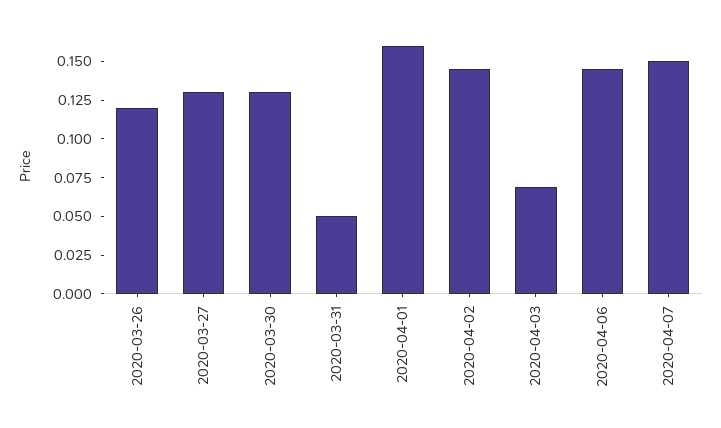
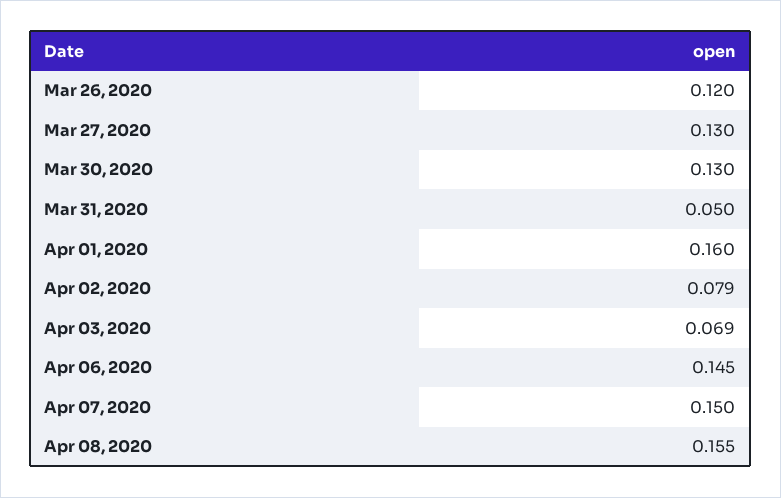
2020-04-02: 0.15 -> 0.079
Apr 08, 2020: none -> 0.155

